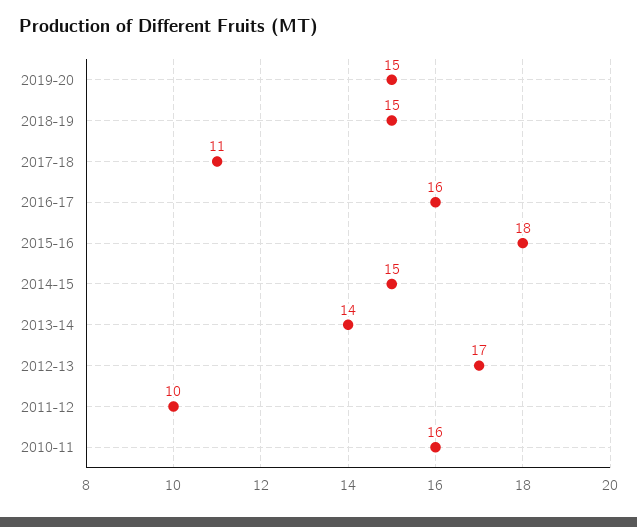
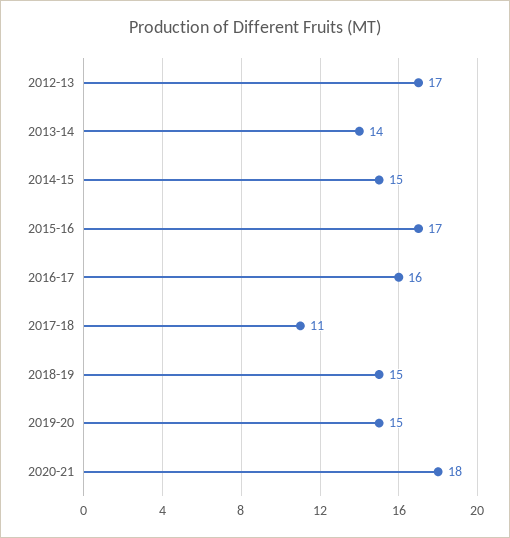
2015-16: 18 -> 17
2011-12: 10 -> none
2010-11: 16 -> none
2020-21: none -> 18

